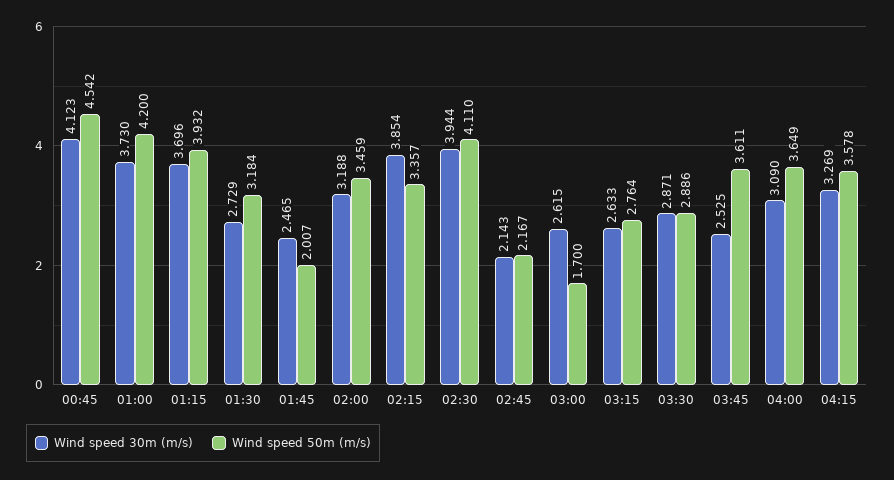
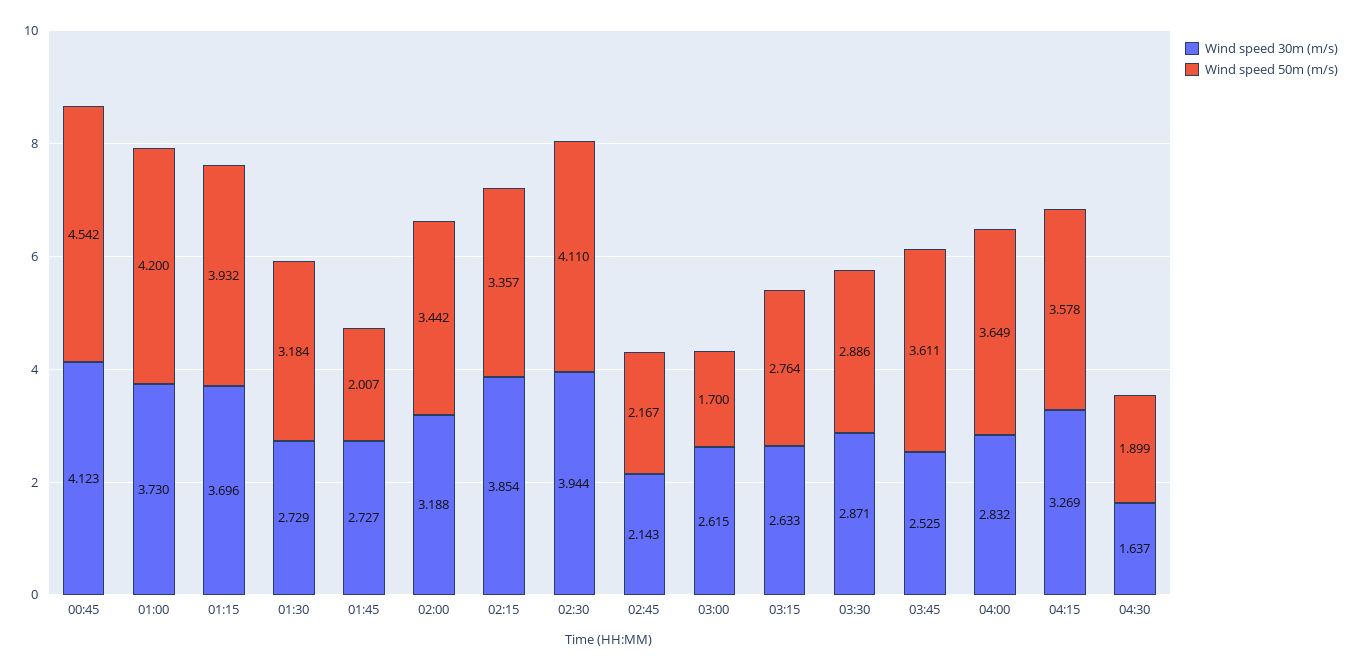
Wind speed 30m (m/s), 01:45: 2.465 -> 2.727
Wind speed 50m (m/s), 02:00: 3.459 -> 3.442
Wind speed 30m (m/s), 04:00: 3.09 -> 2.832
Wind speed 30m (m/s), 04:30: none -> 1.637
Wind speed 50m (m/s), 04:30: none -> 1.899

